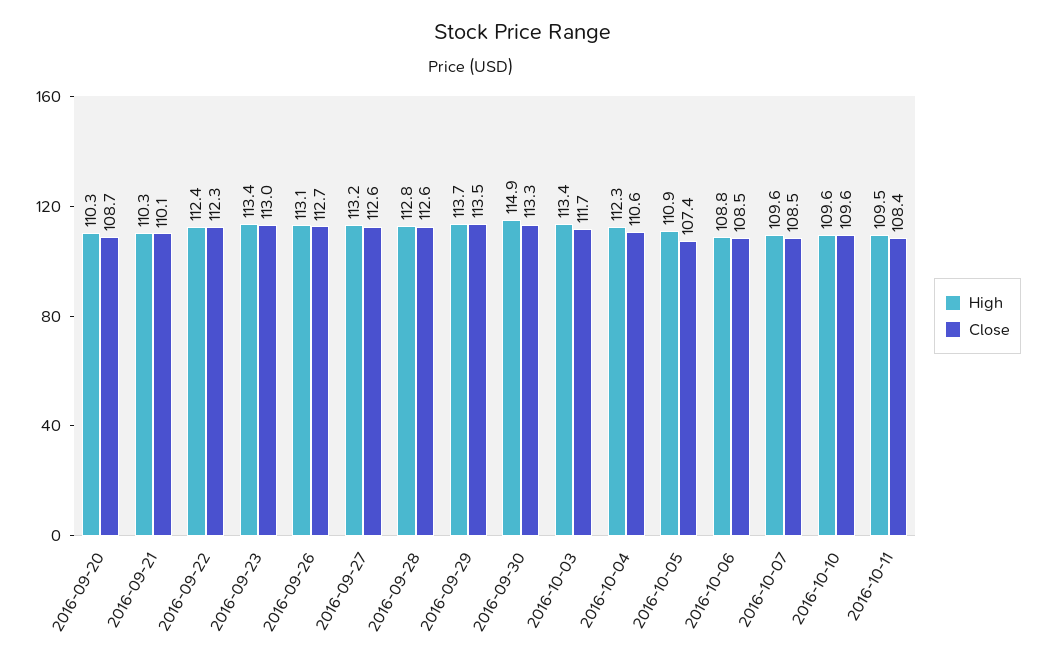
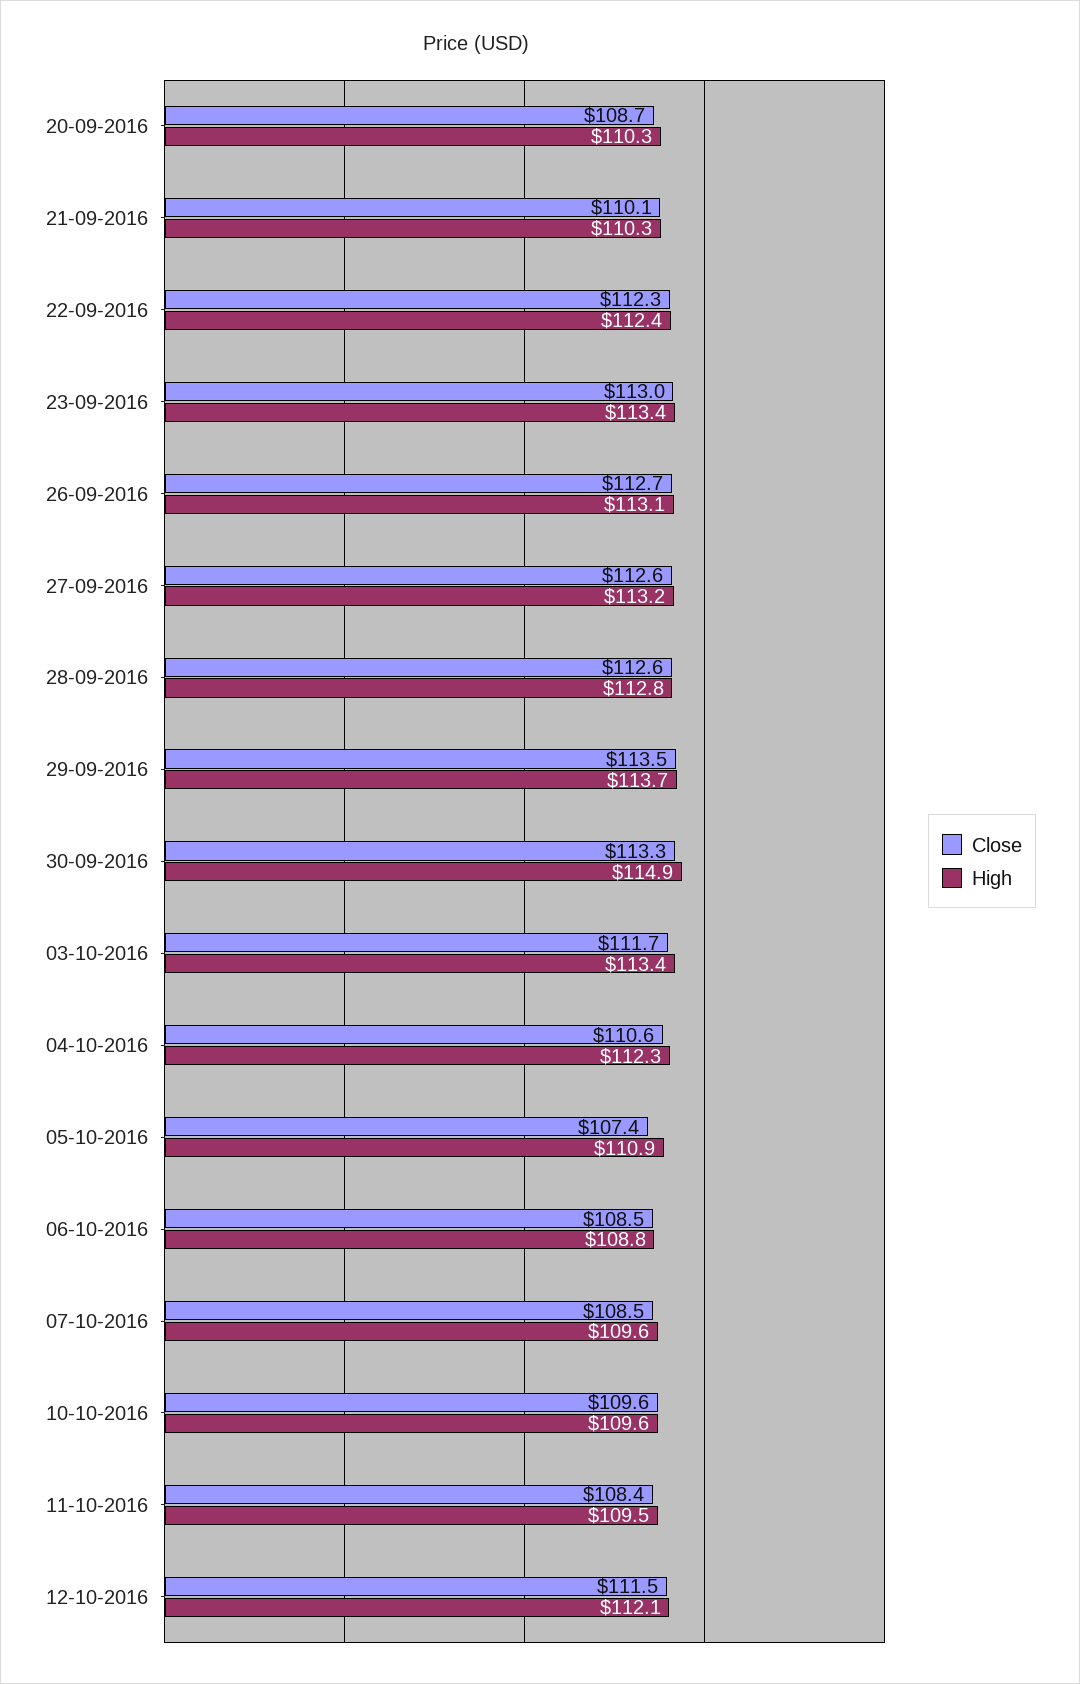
Close, 12-10-2016: none -> 111.5
High, 12-10-2016: none -> 112.1

